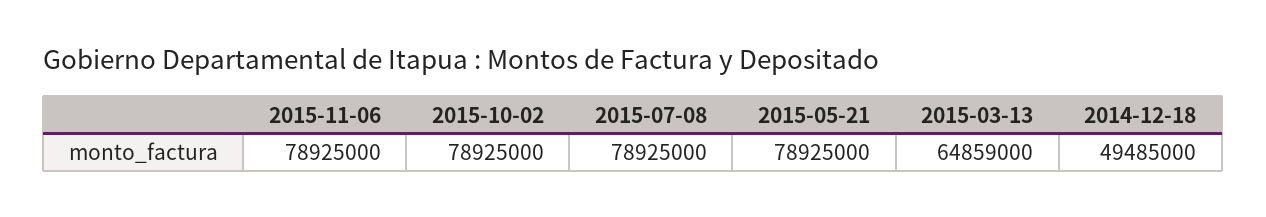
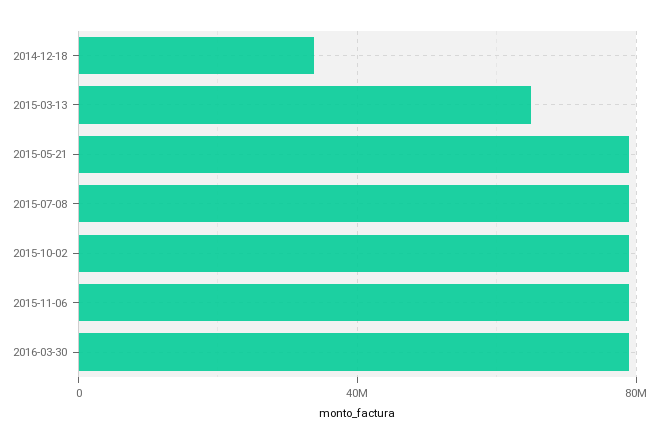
2014-12-18: 49485000 -> 35000000
2016-03-30: none -> 80000000

